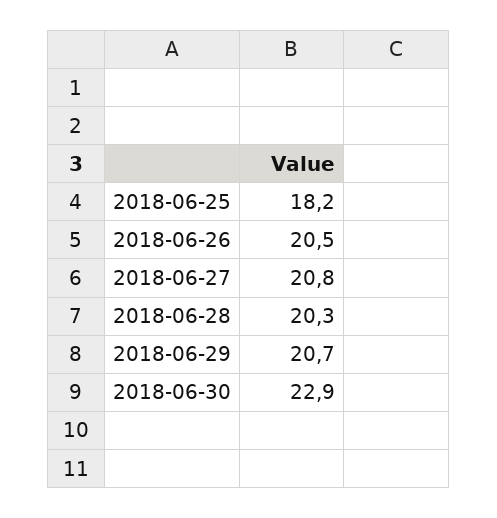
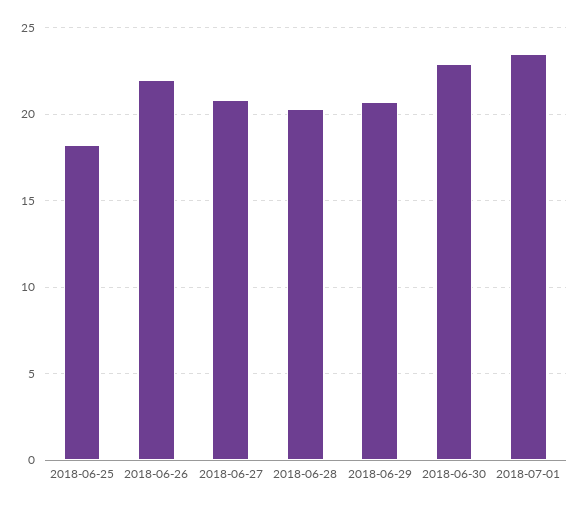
2018-06-26: 20.5 -> 22
2018-07-01: none -> 23.5

